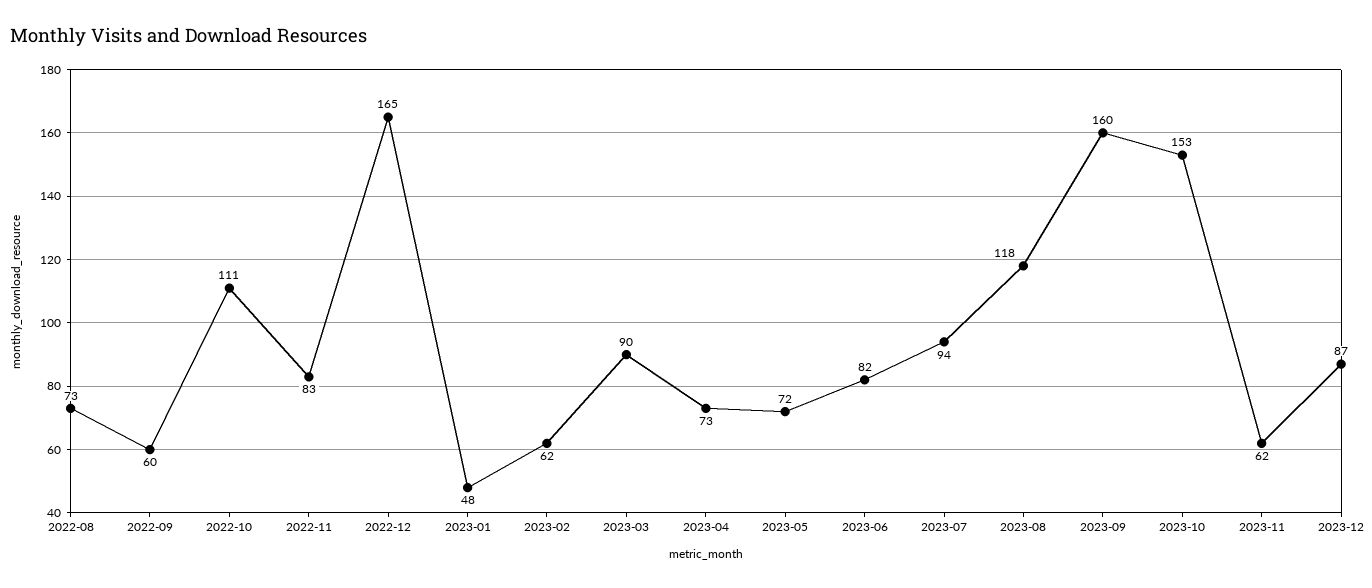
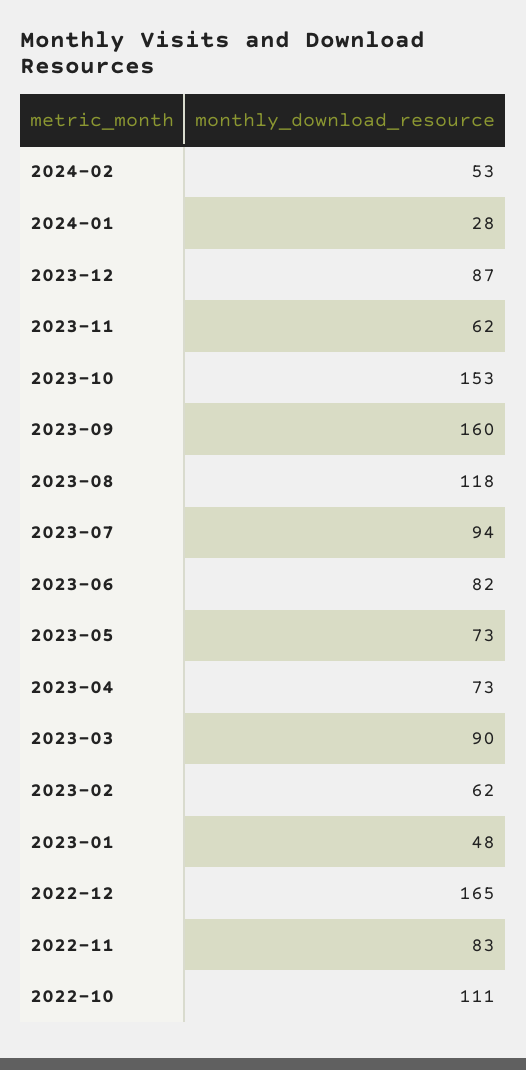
2022-08: 73 -> none
2022-09: 60 -> none
2023-05: 72 -> 73
2024-02: none -> 53
2024-01: none -> 28

